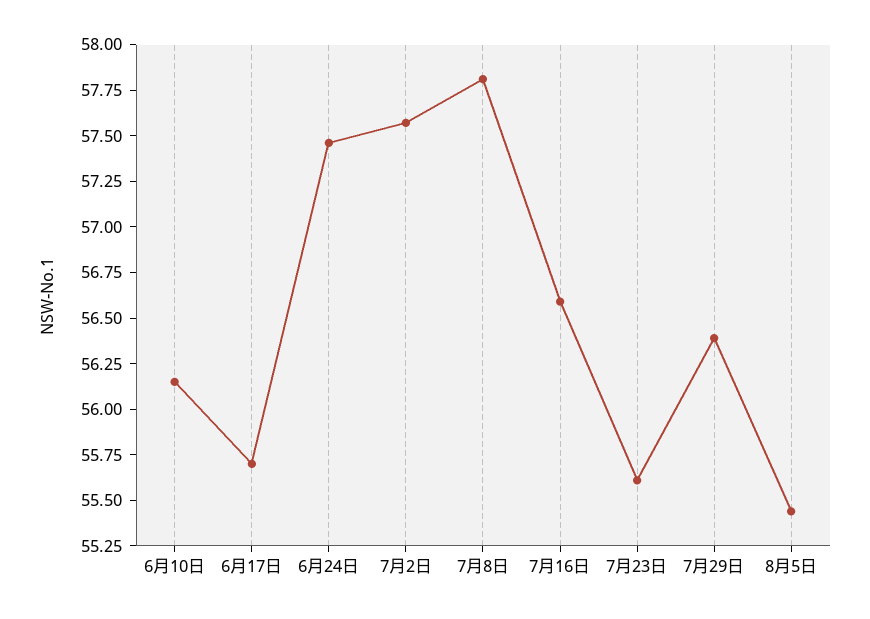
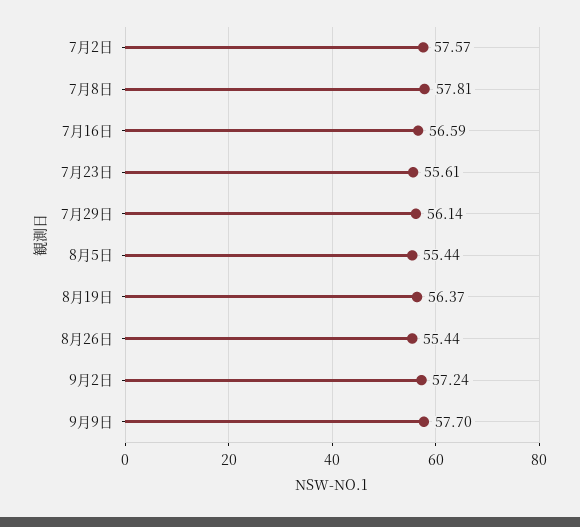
6月10日: 56.15 -> none
6月17日: 55.7 -> none
6月24日: 57.45 -> none
7月29日: 56.4 -> 56.14
8月19日: none -> 56.37
8月26日: none -> 55.44
9月2日: none -> 57.24
9月9日: none -> 57.7

